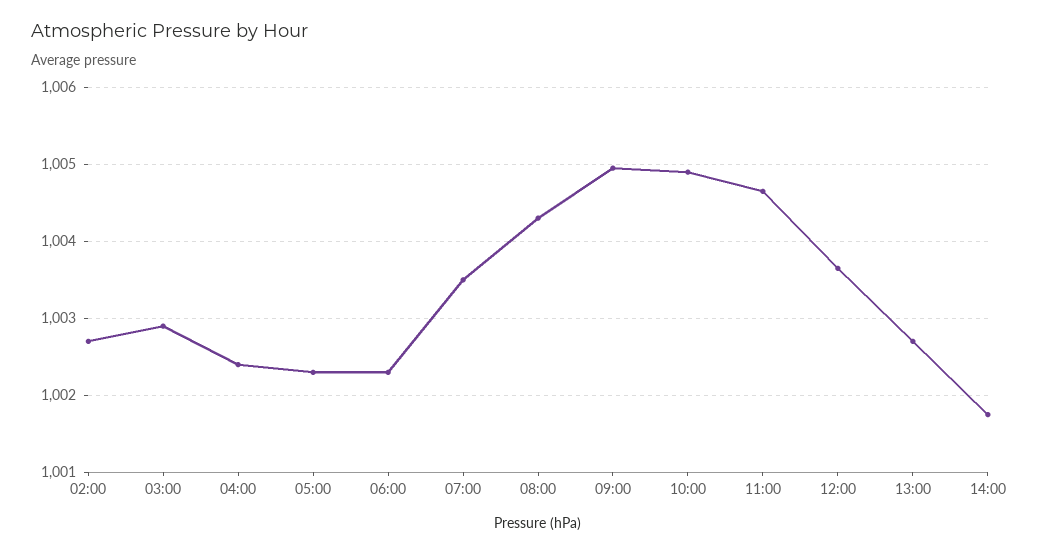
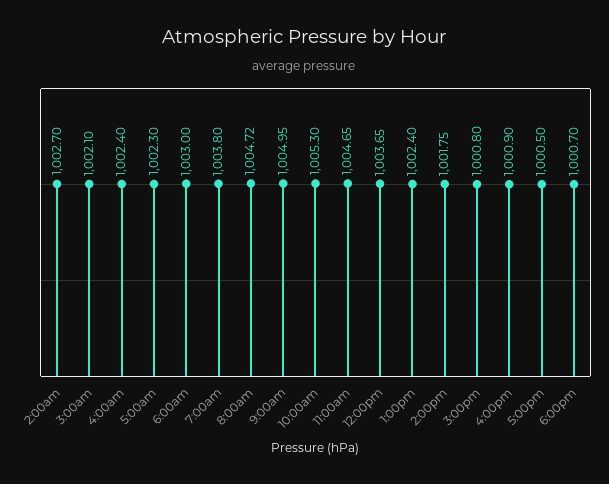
03:00: 1002.9 -> 1002.1
06:00: 1002.3 -> 1003
07:00: 1003.5 -> 1003.8
08:00: 1004.3 -> 1004.72
10:00: 1004.9 -> 1005.3
13:00: 1002.7 -> 1002.4
3:00pm: none -> 1000.8
4:00pm: none -> 1000.9
5:00pm: none -> 1000.5
6:00pm: none -> 1000.7

